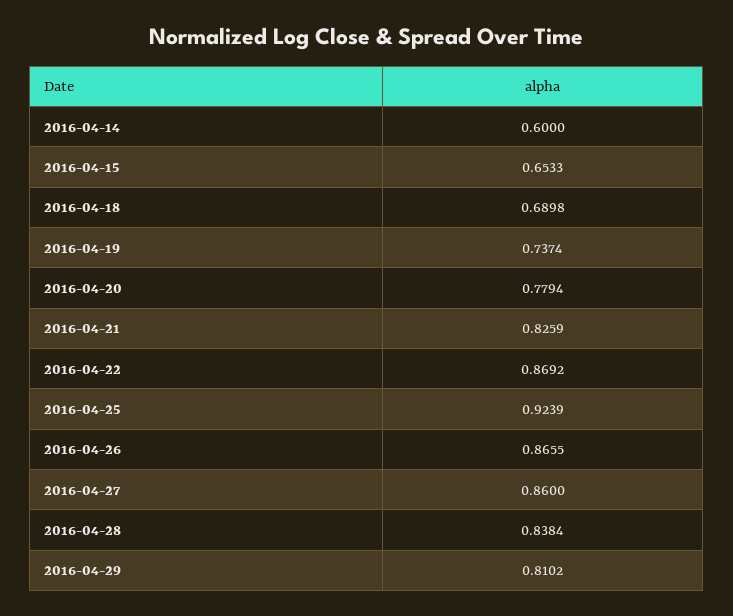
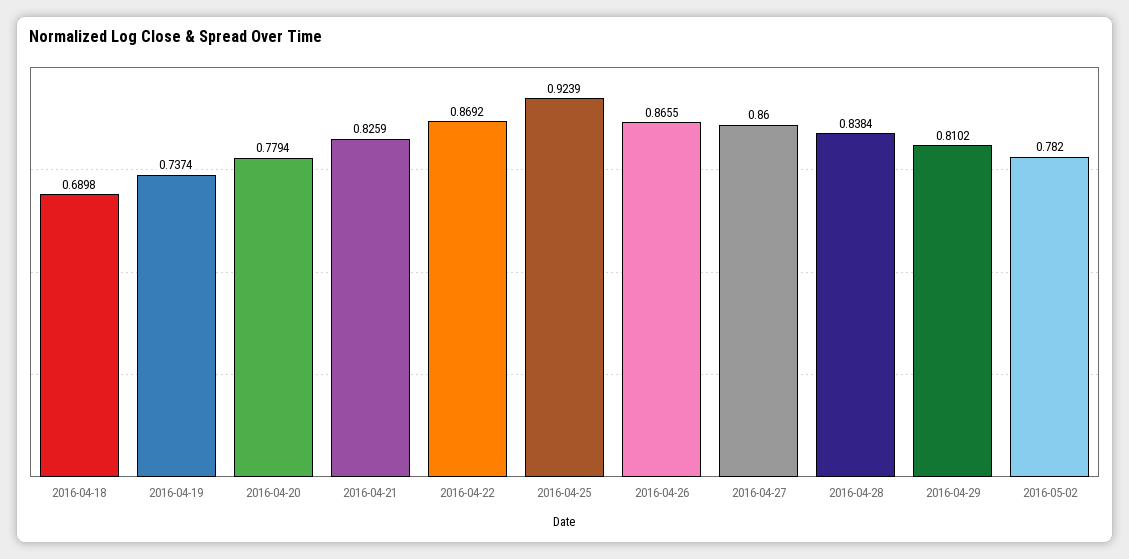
2016-04-14: 0.6 -> none
2016-04-15: 0.6533 -> none
2016-05-02: none -> 0.782

